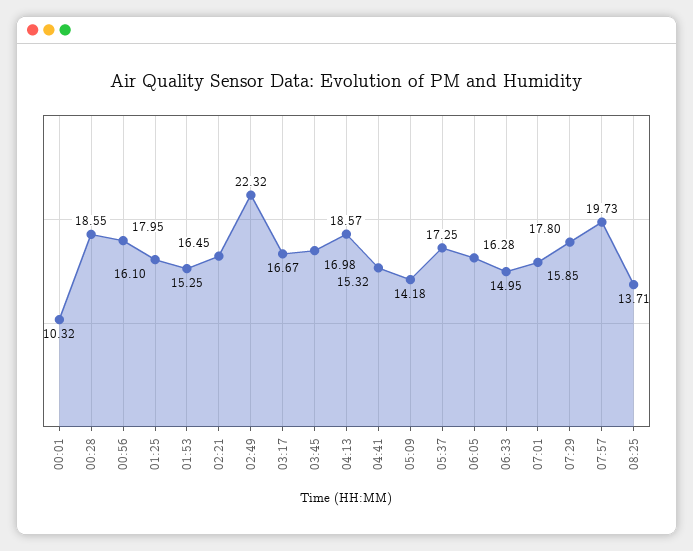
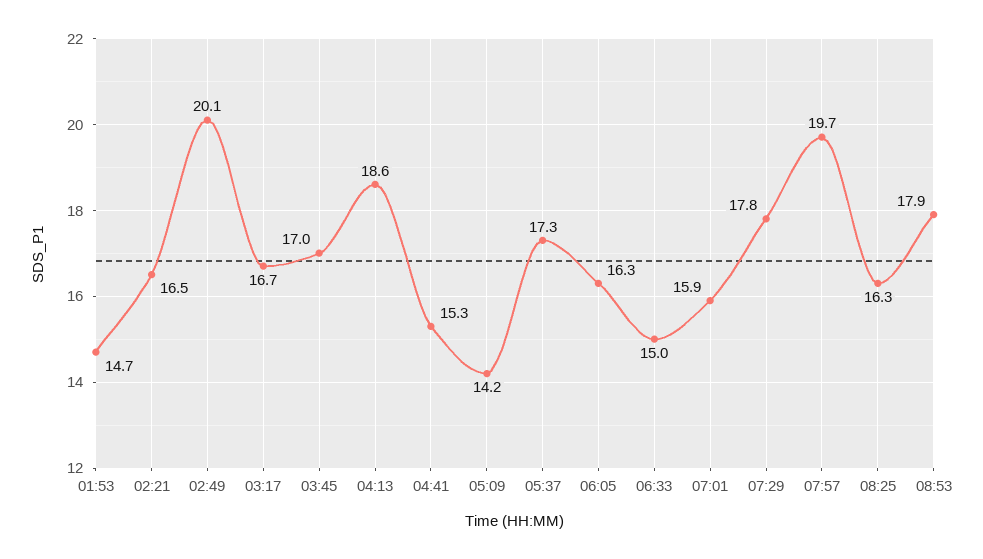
00:01: 10.32 -> none
00:28: 18.55 -> none
00:56: 17.95 -> none
01:25: 16.1 -> none
01:53: 15.25 -> 14.7
02:49: 22.32 -> 20.1
08:25: 13.71 -> 16.3
08:53: none -> 17.9

